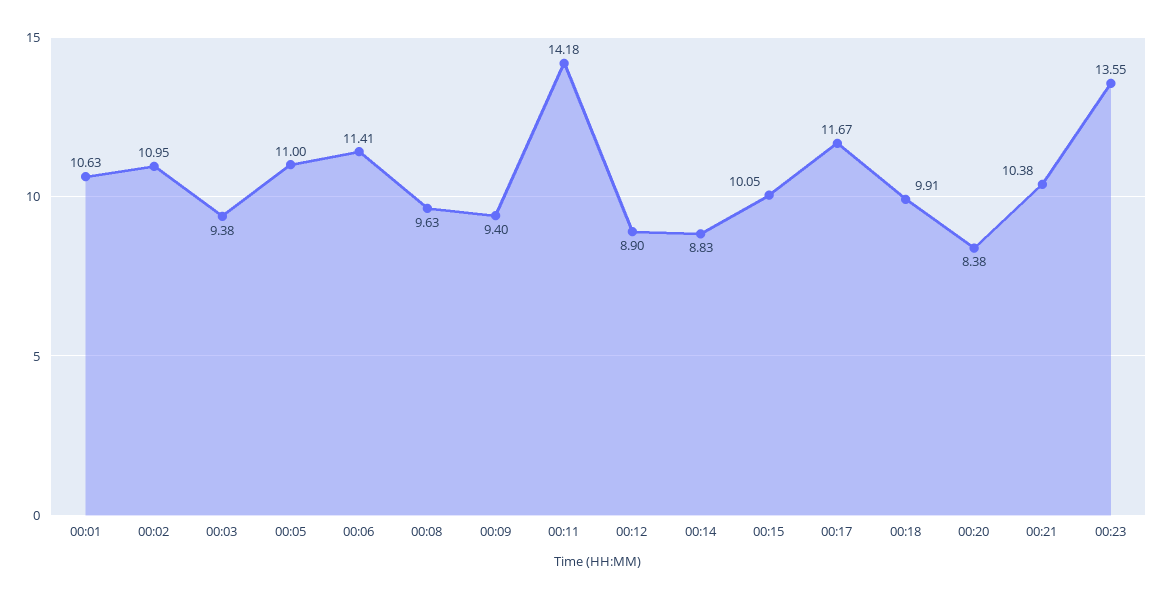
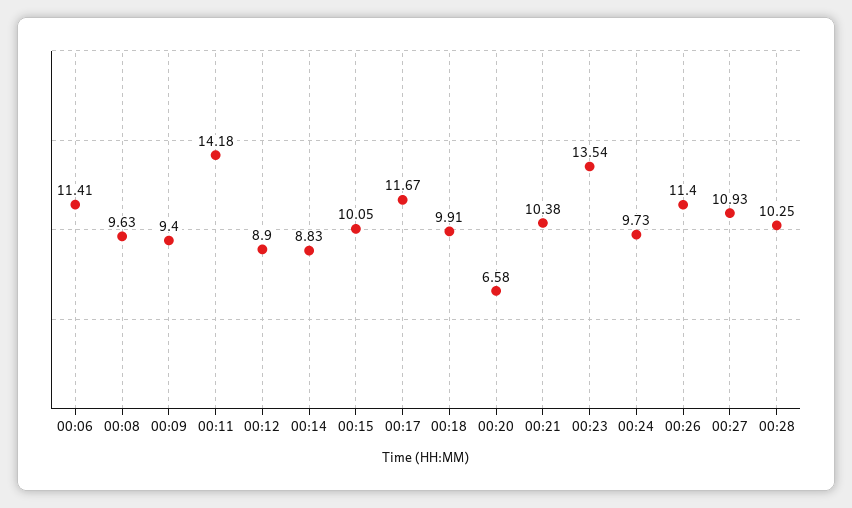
00:01: 10.63 -> none
00:02: 10.95 -> none
00:03: 9.38 -> none
00:05: 11 -> none
00:20: 8.38 -> 6.58
00:23: 13.55 -> 13.54
00:24: none -> 9.73
00:26: none -> 11.4
00:27: none -> 10.93
00:28: none -> 10.25

